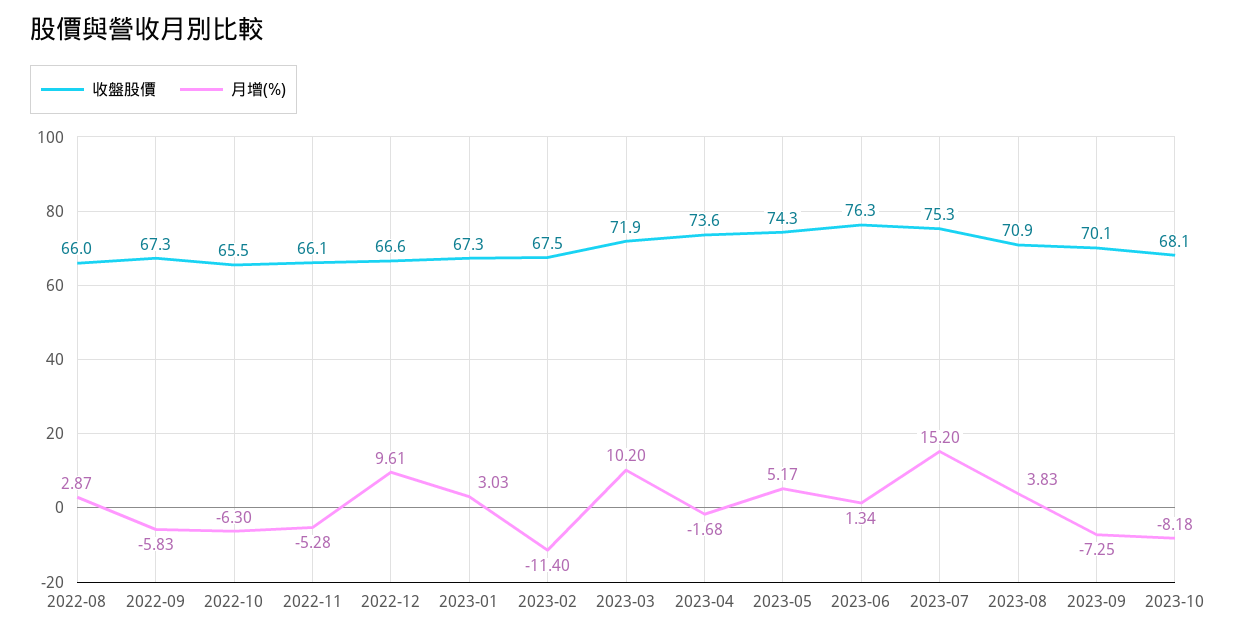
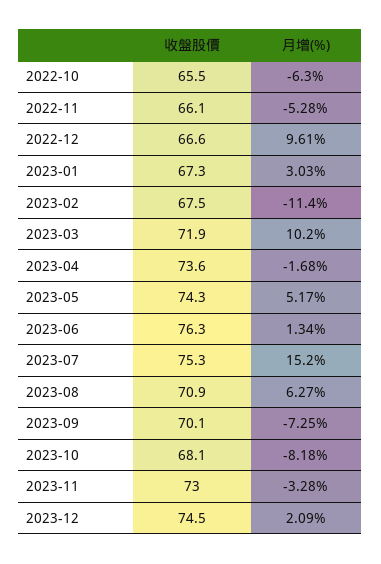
收盤股價, 2022-08: 66 -> none
月增(%), 2022-08: 2.87 -> none
收盤股價, 2022-09: 67.3 -> none
月增(%), 2022-09: -5.83 -> none
月增(%), 2023-08: 3.83 -> 6.27
收盤股價, 2023-11: none -> 73
月增(%), 2023-11: none -> -3.28
收盤股價, 2023-12: none -> 74.5
月增(%), 2023-12: none -> 2.09

